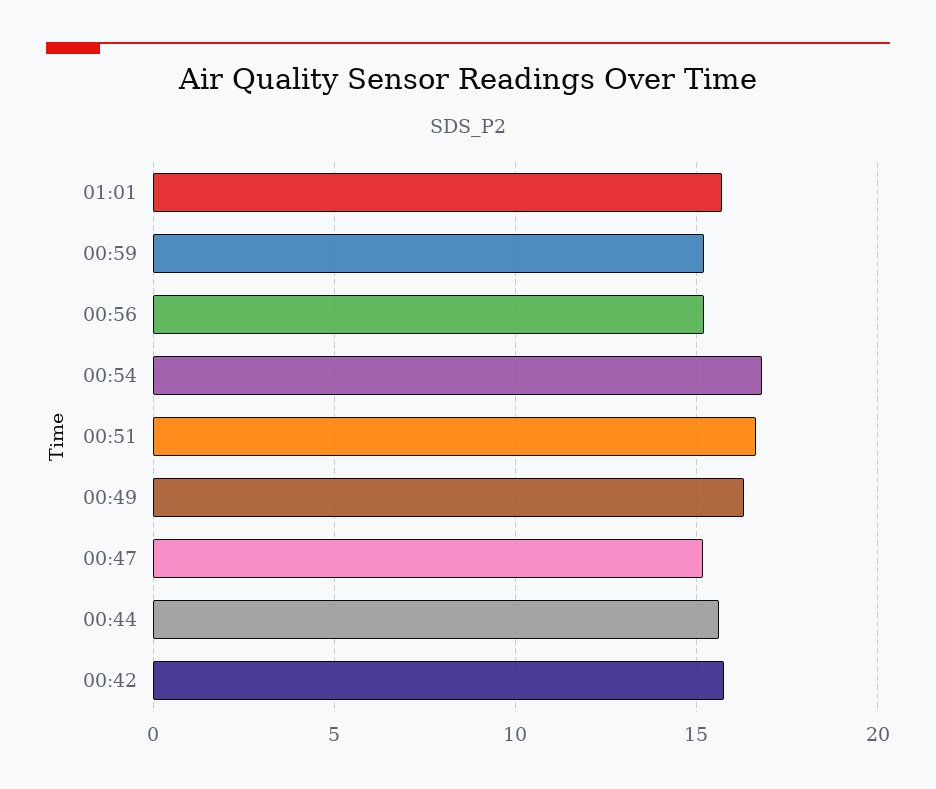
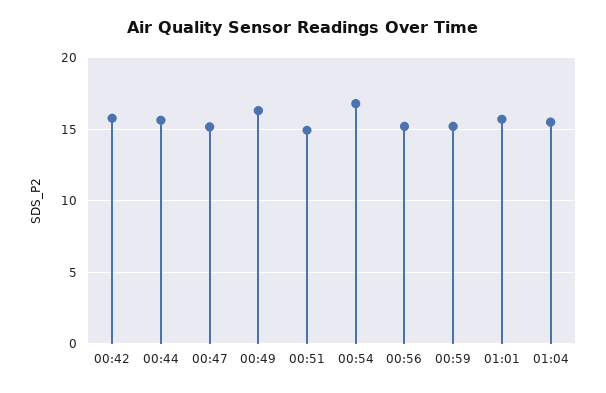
00:51: 16.5 -> 15
01:04: none -> 15.5

